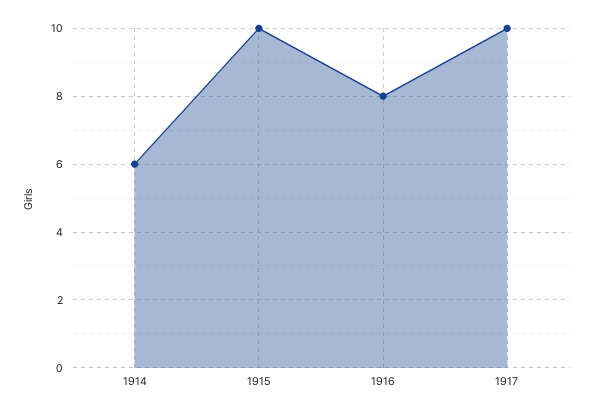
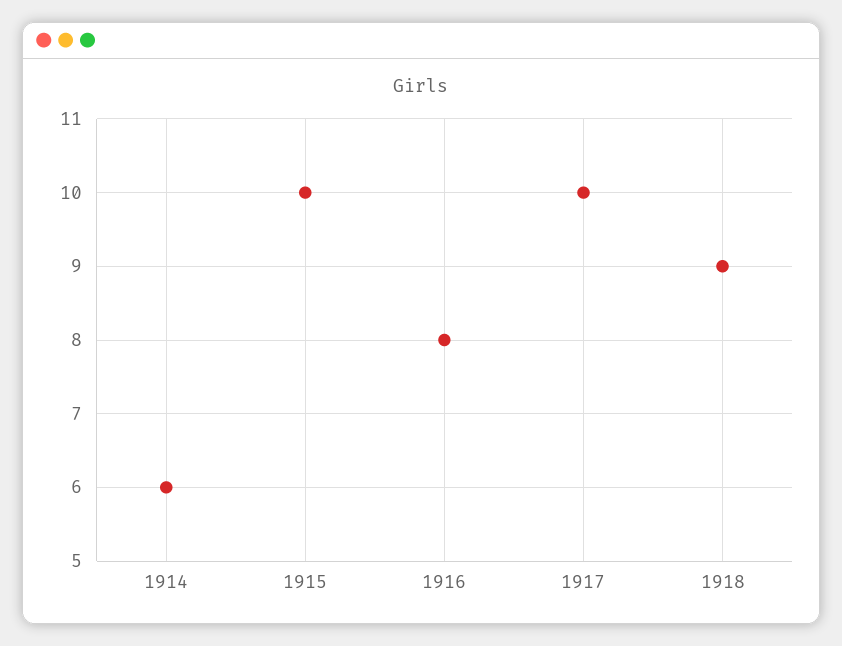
1918: none -> 9

